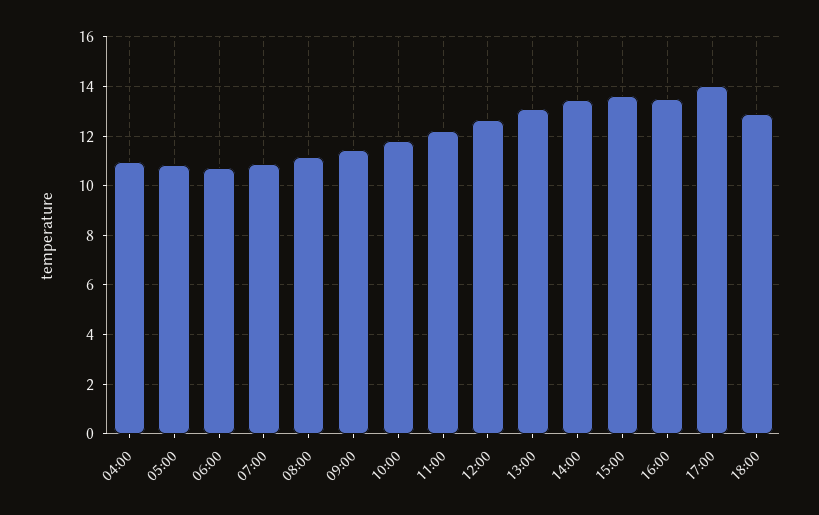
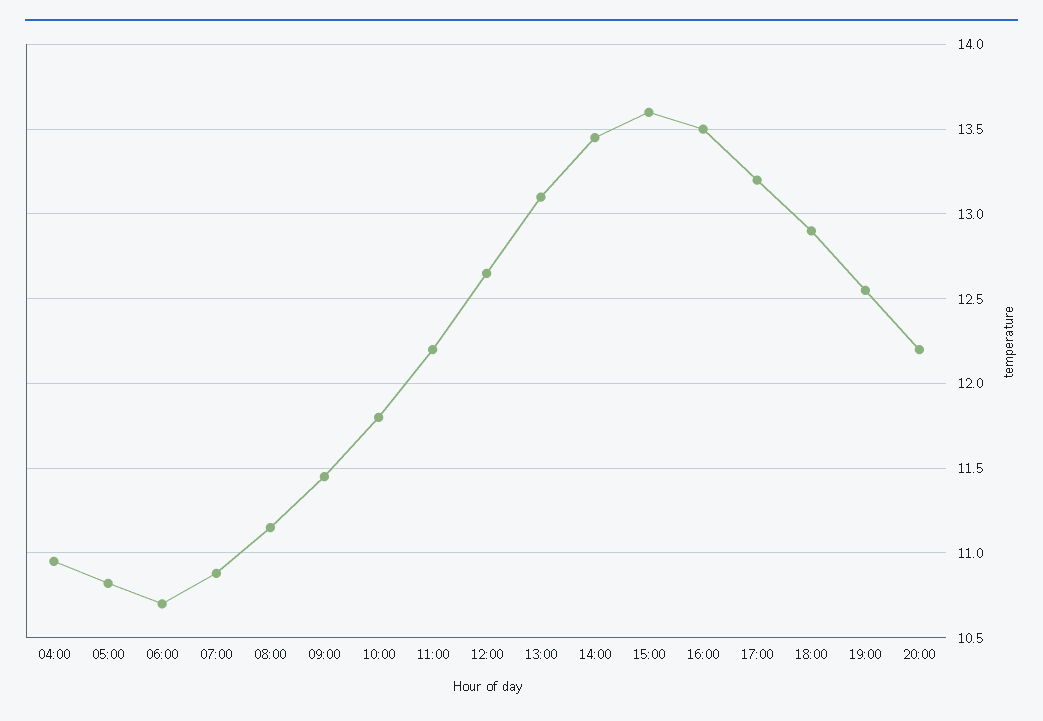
17:00: 14 -> 13.2
19:00: none -> 12.55
20:00: none -> 12.2

